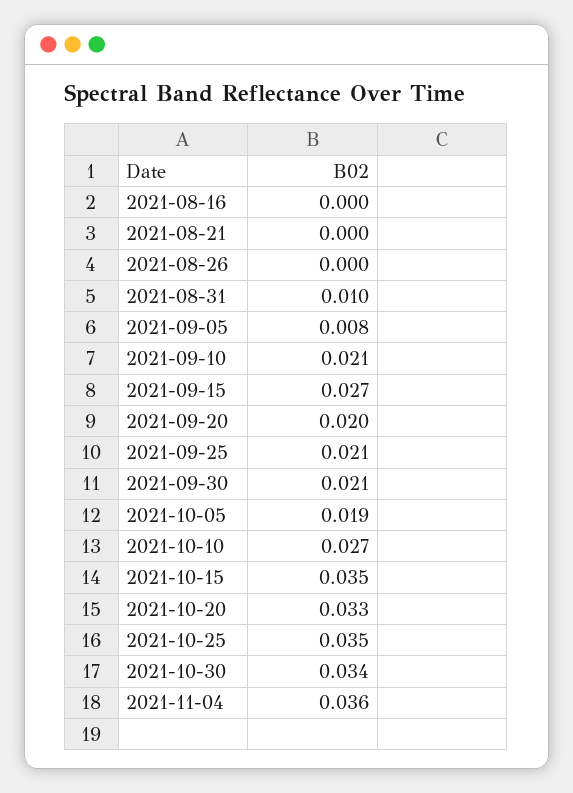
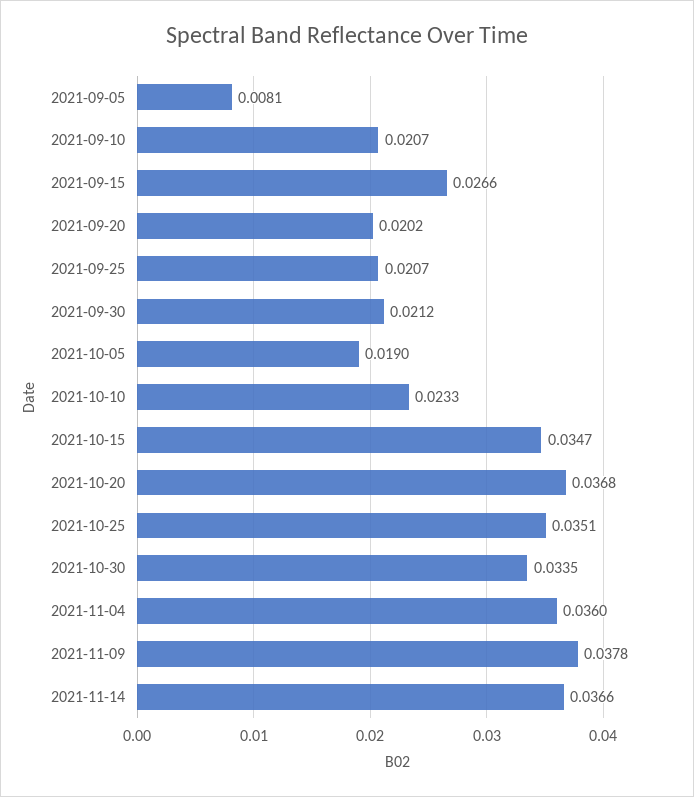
2021-08-16: 0 -> none
2021-08-21: 0 -> none
2021-08-26: 0 -> none
2021-08-31: 0.01 -> none
2021-10-10: 0.027 -> 0.0233
2021-10-20: 0.033 -> 0.0368
2021-11-09: none -> 0.0378
2021-11-14: none -> 0.0366

